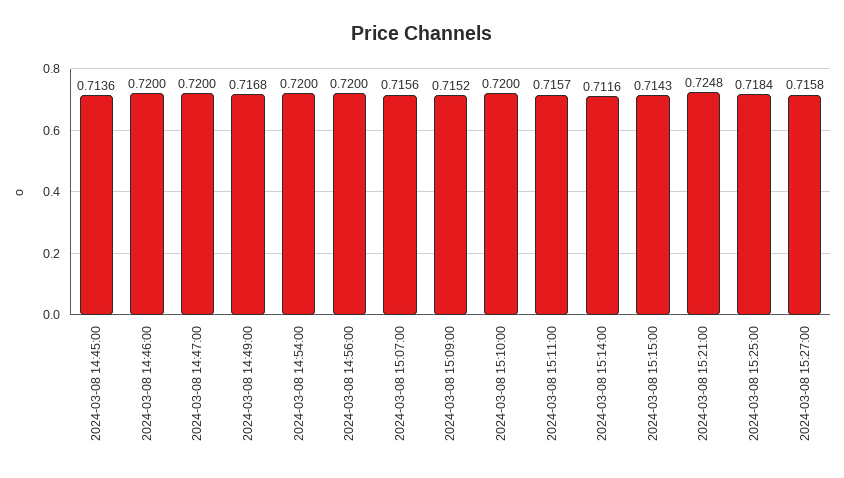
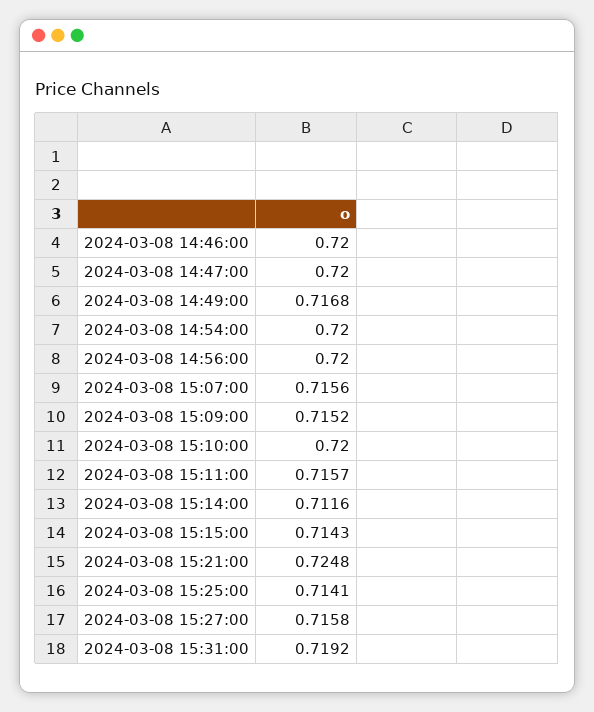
2024-03-08 14:45:00: 0.7136 -> none
2024-03-08 15:25:00: 0.7184 -> 0.7141
2024-03-08 15:31:00: none -> 0.7192

